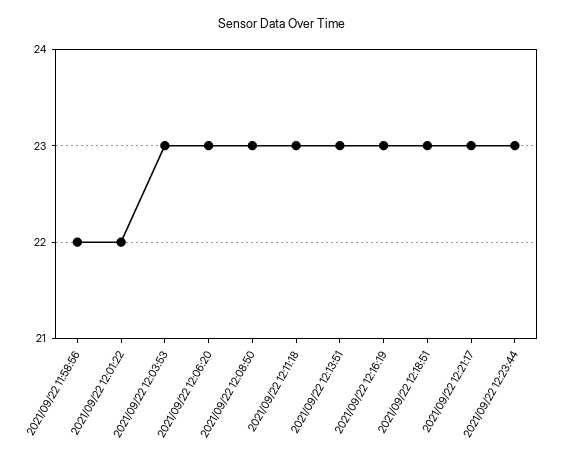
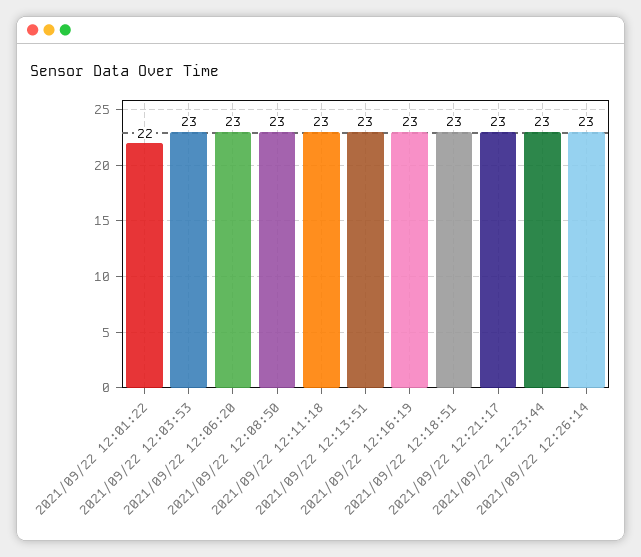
2021/09/22 11:58:56: 22 -> none
2021/09/22 12:26:14: none -> 23

